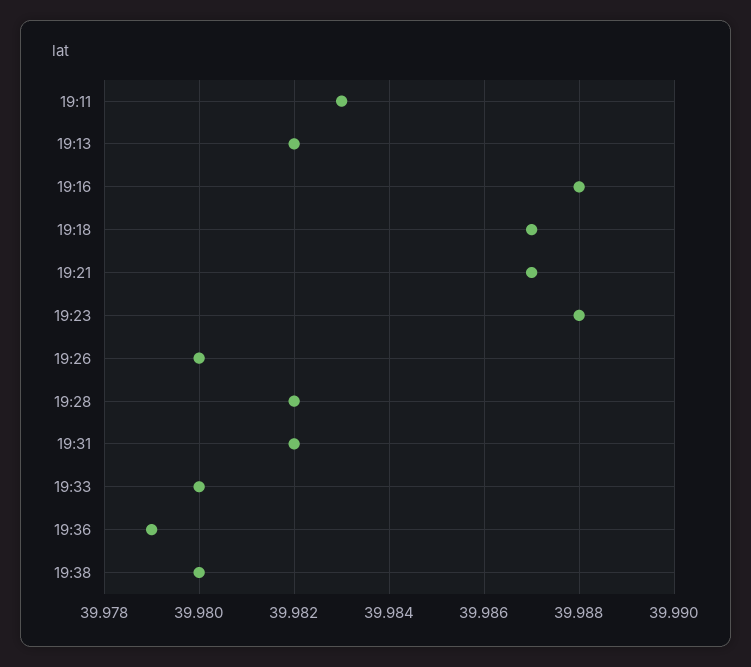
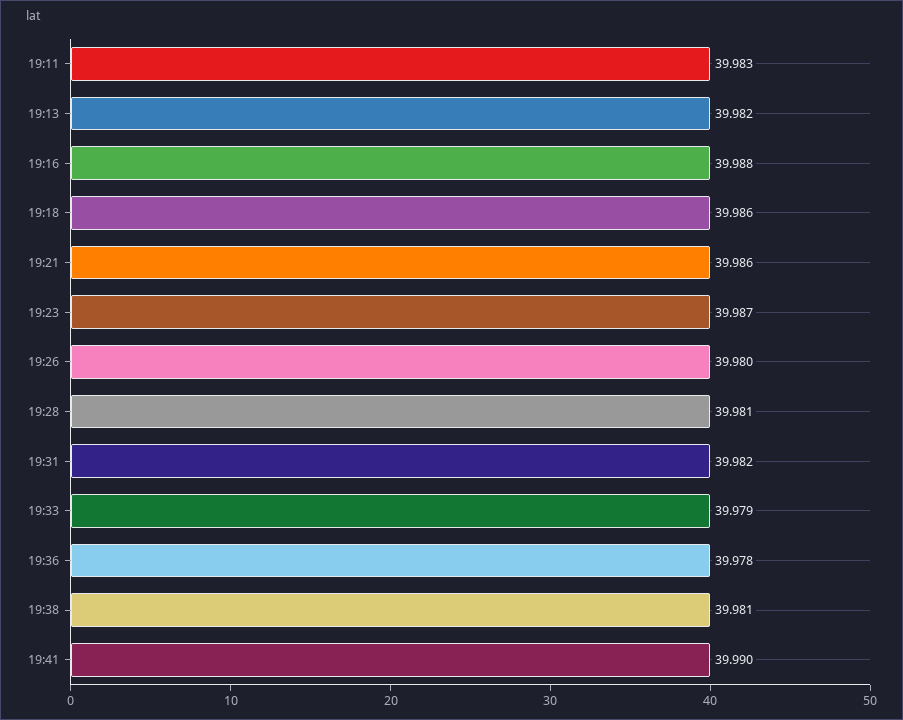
19:18: 39.987 -> 39.986
19:21: 39.987 -> 39.986
19:23: 39.988 -> 39.987
19:28: 39.982 -> 39.981
19:33: 39.98 -> 39.979
19:36: 39.979 -> 39.978
19:38: 39.98 -> 39.981
19:41: none -> 39.99

